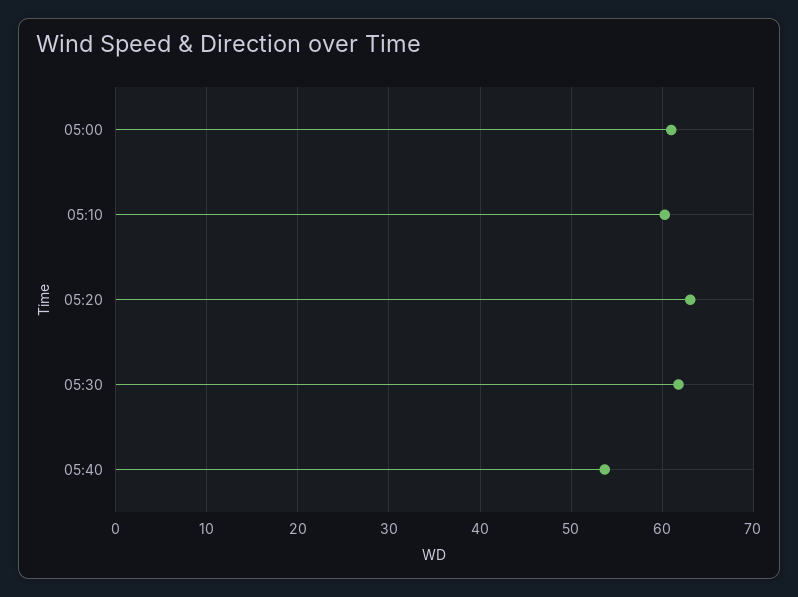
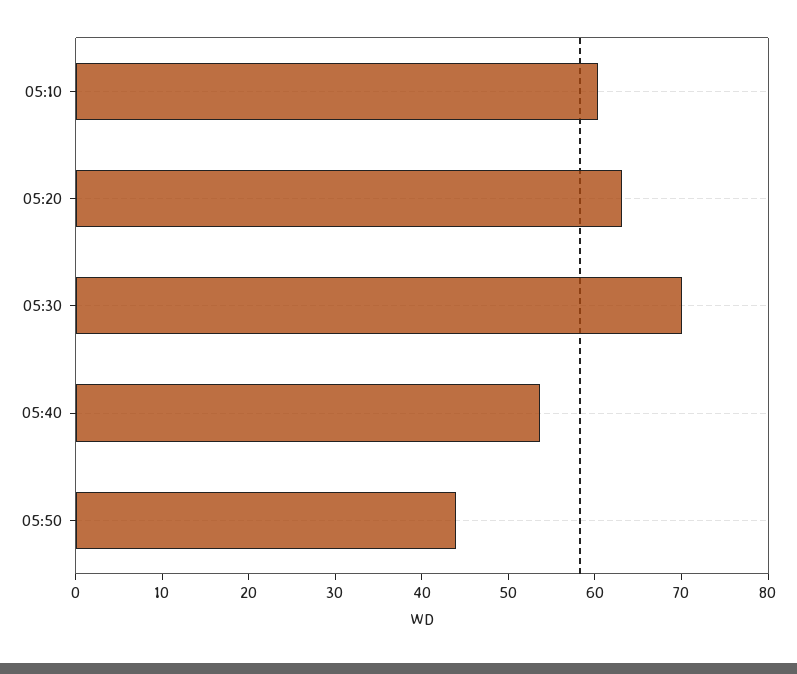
05:00: 61 -> none
05:30: 62 -> 70
05:50: none -> 44

